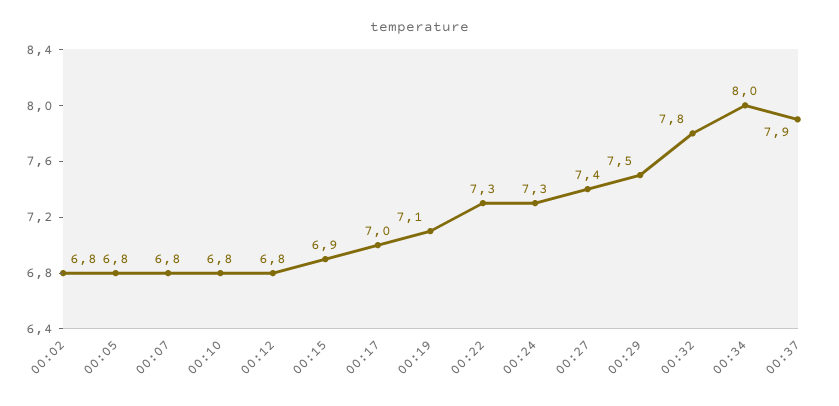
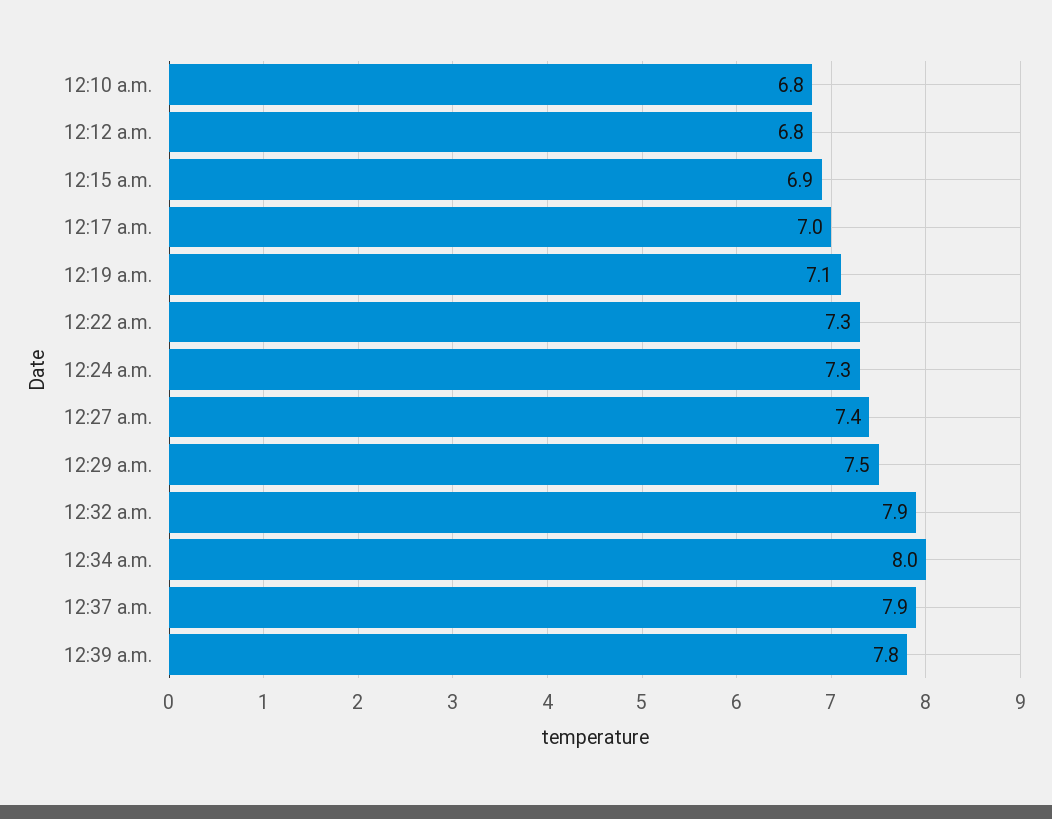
00:02: 6.8 -> none
00:05: 6.8 -> none
00:07: 6.8 -> none
00:32: 7.8 -> 7.9
12:39 a.m.: none -> 7.8

